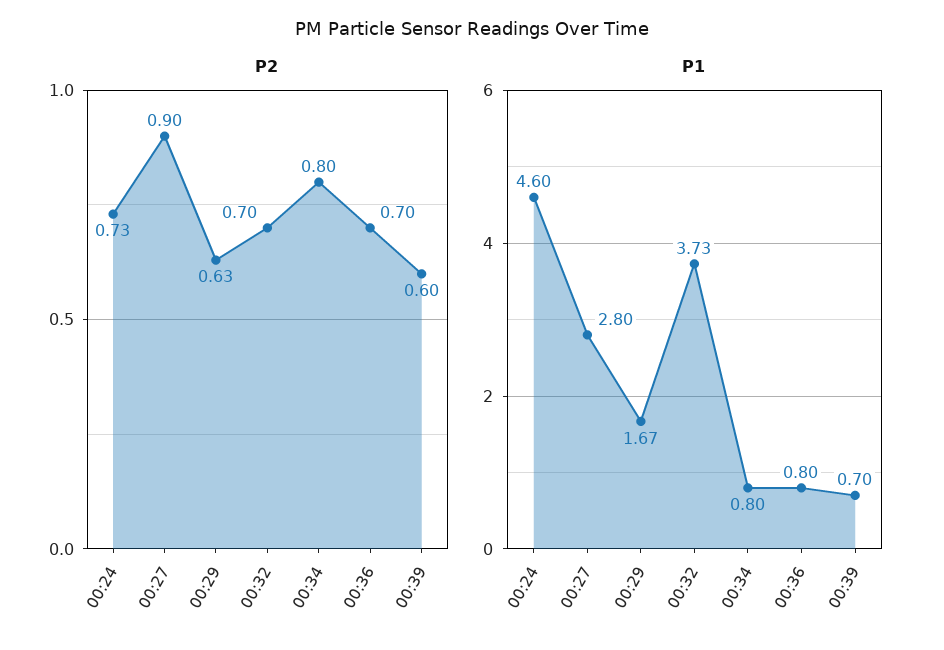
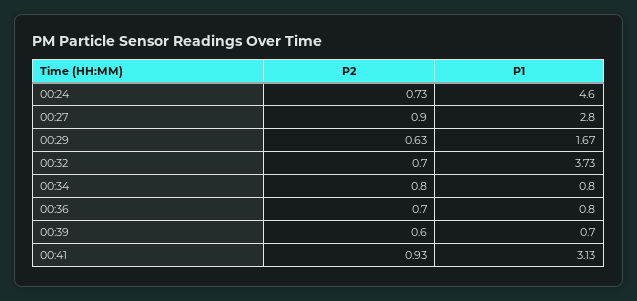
P2, 00:41: none -> 0.93
P1, 00:41: none -> 3.13

